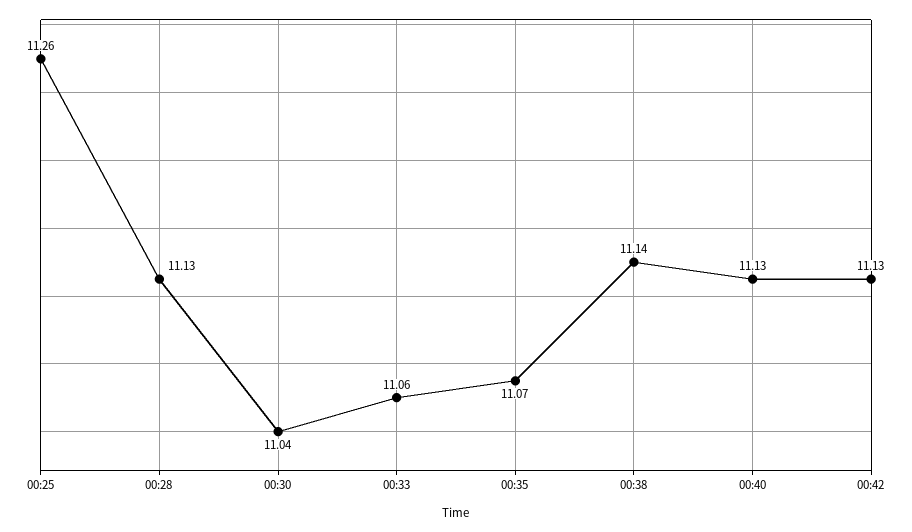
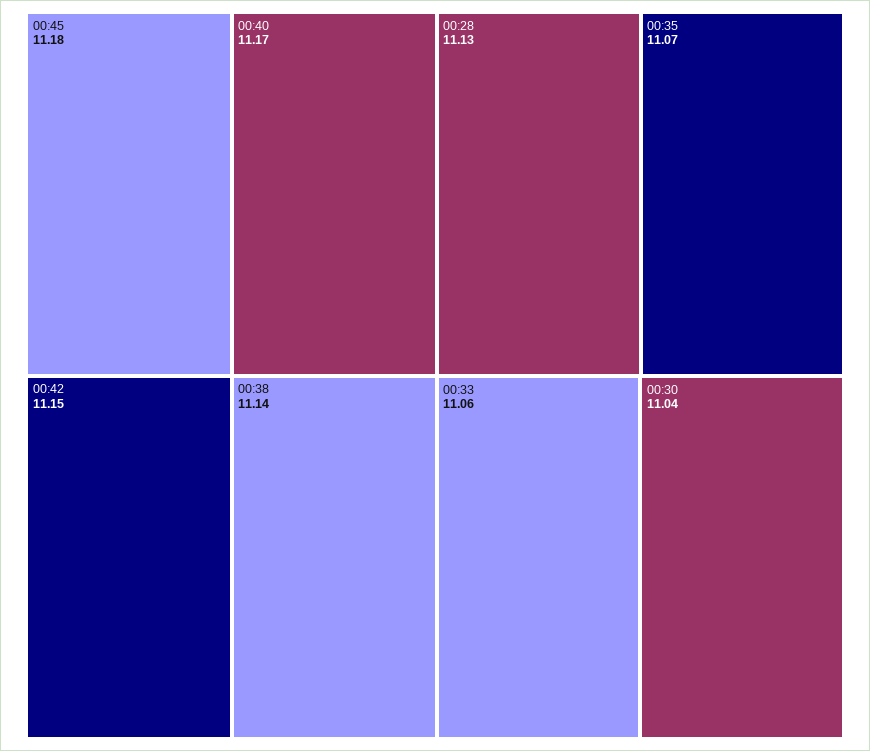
00:25: 11.26 -> none
00:40: 11.13 -> 11.17
00:42: 11.13 -> 11.15
00:45: none -> 11.18

